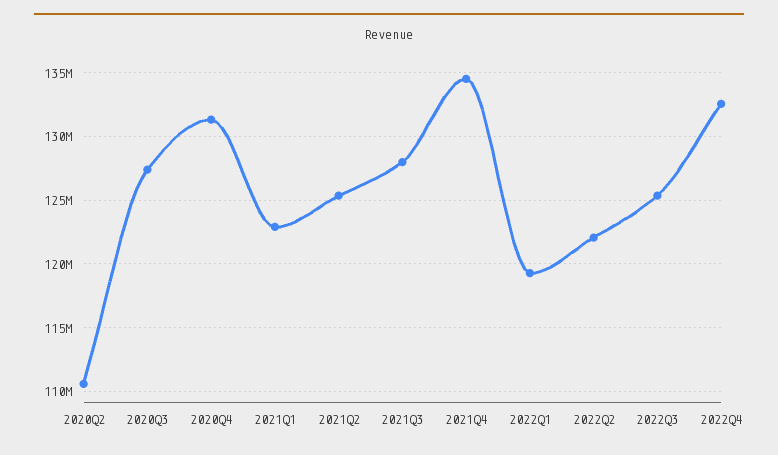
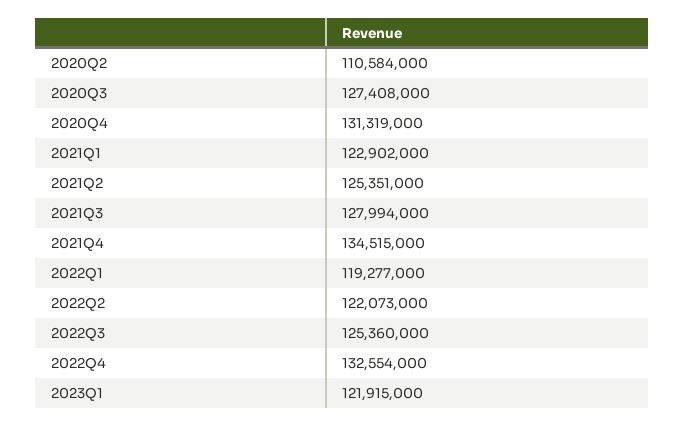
2023Q1: none -> 121915000

